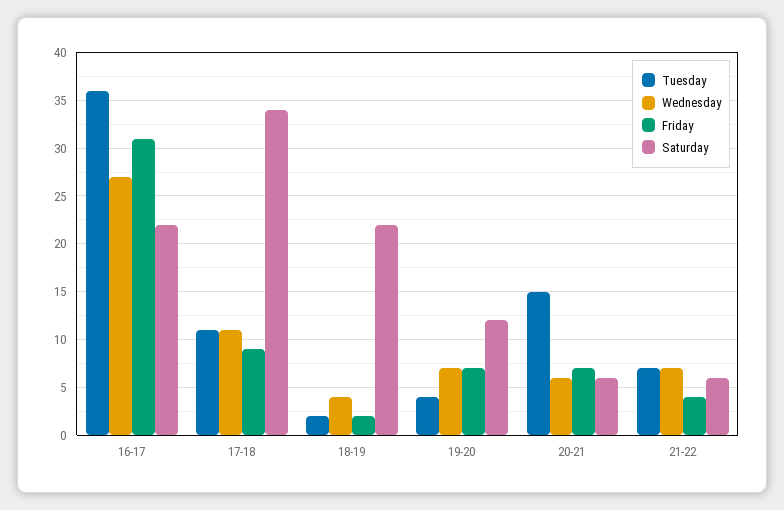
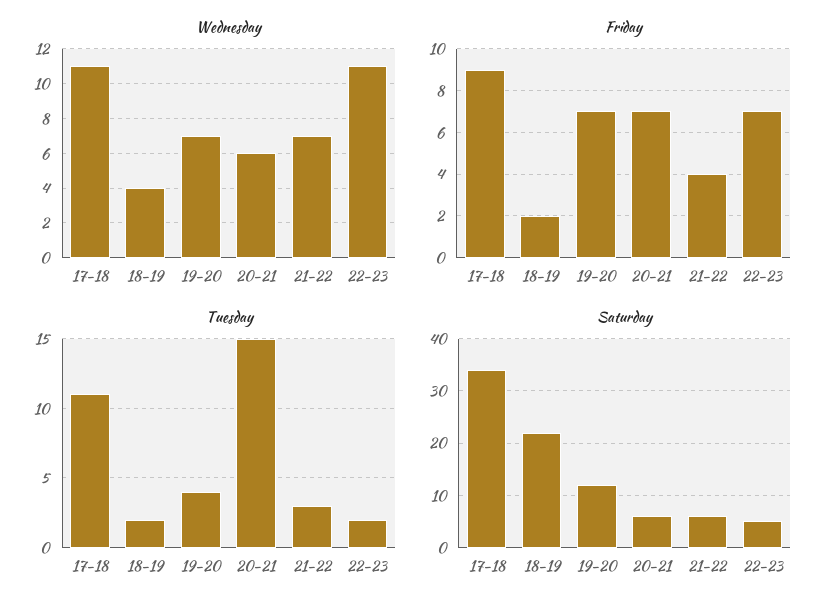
Tuesday, 16-17: 36 -> none
Wednesday, 16-17: 27 -> none
Friday, 16-17: 31 -> none
Saturday, 16-17: 22 -> none
Tuesday, 21-22: 7 -> 3
Wednesday, 22-23: none -> 11
Friday, 22-23: none -> 7
Tuesday, 22-23: none -> 2
Saturday, 22-23: none -> 5

